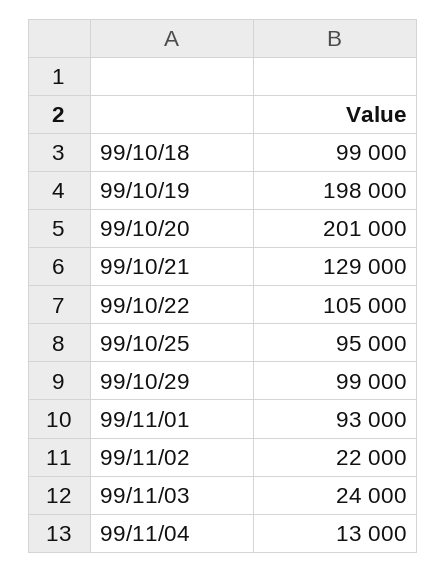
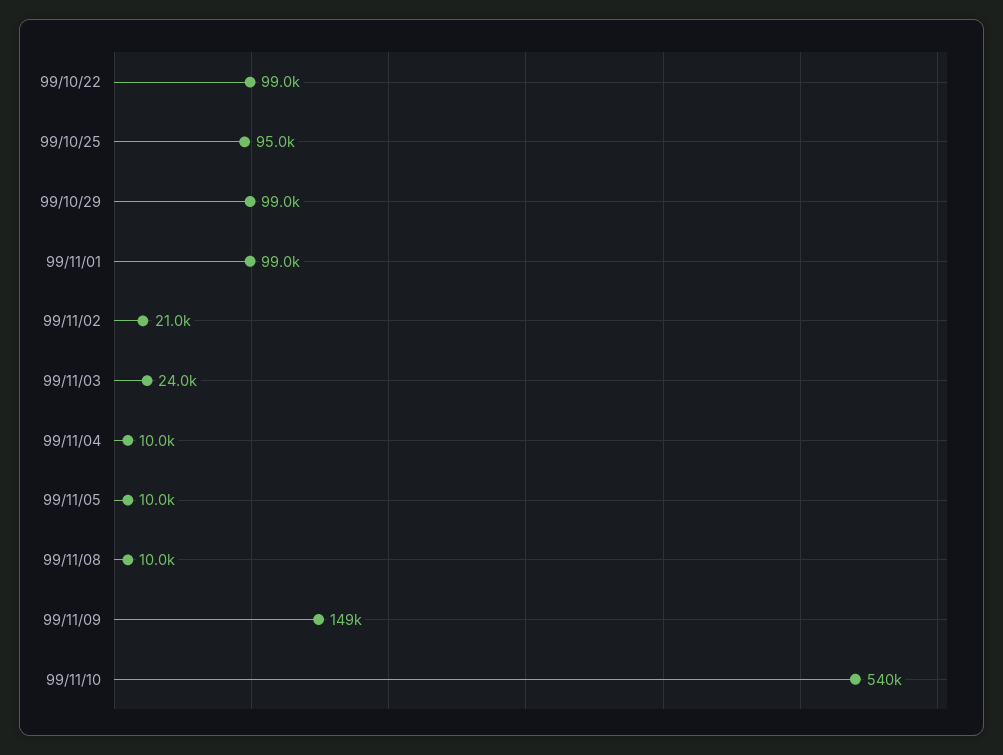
99/10/18: 99000 -> none
99/10/19: 198000 -> none
99/10/20: 201000 -> none
99/10/21: 129000 -> none
99/10/22: 105000 -> 99000
99/11/01: 93000 -> 99000
99/11/02: 22000 -> 21000
99/11/04: 13000 -> 10000
99/11/05: none -> 10000
99/11/08: none -> 10000
99/11/09: none -> 149000
99/11/10: none -> 540000

